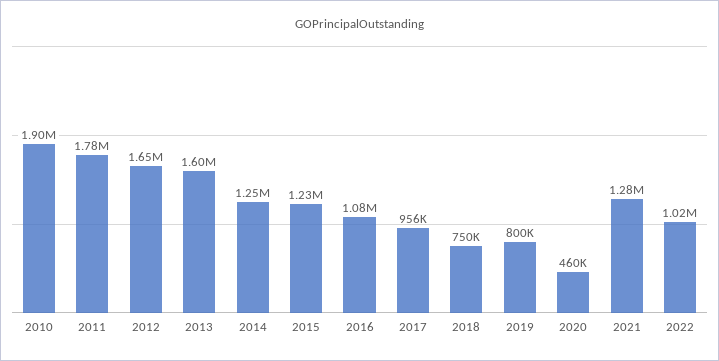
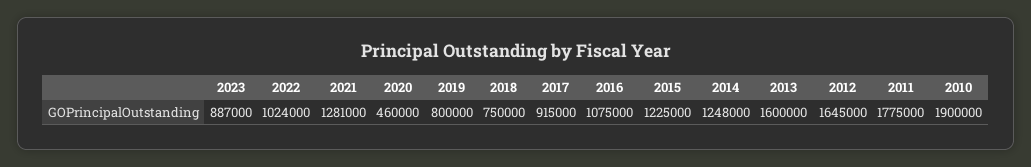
2017: 956000 -> 915000
2023: none -> 887000

